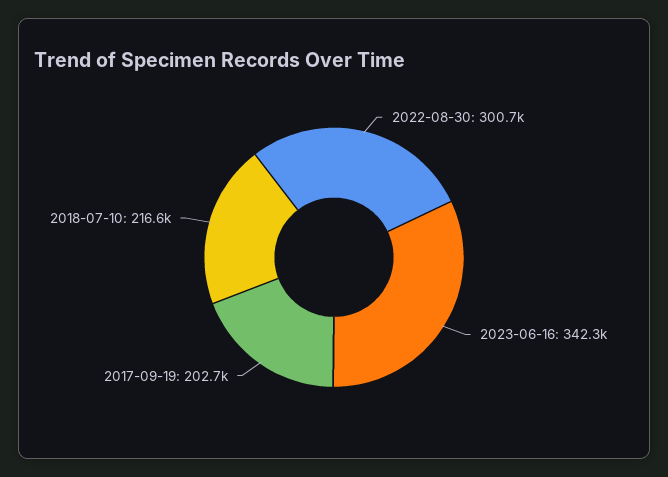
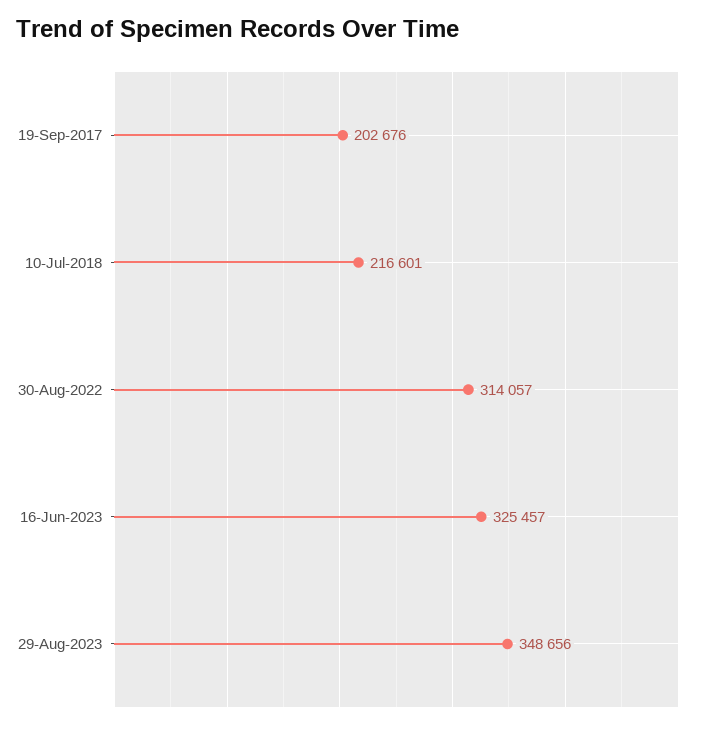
2022-08-30: 300700 -> 314057
2023-06-16: 342300 -> 325457
29-Aug-2023: none -> 348656

